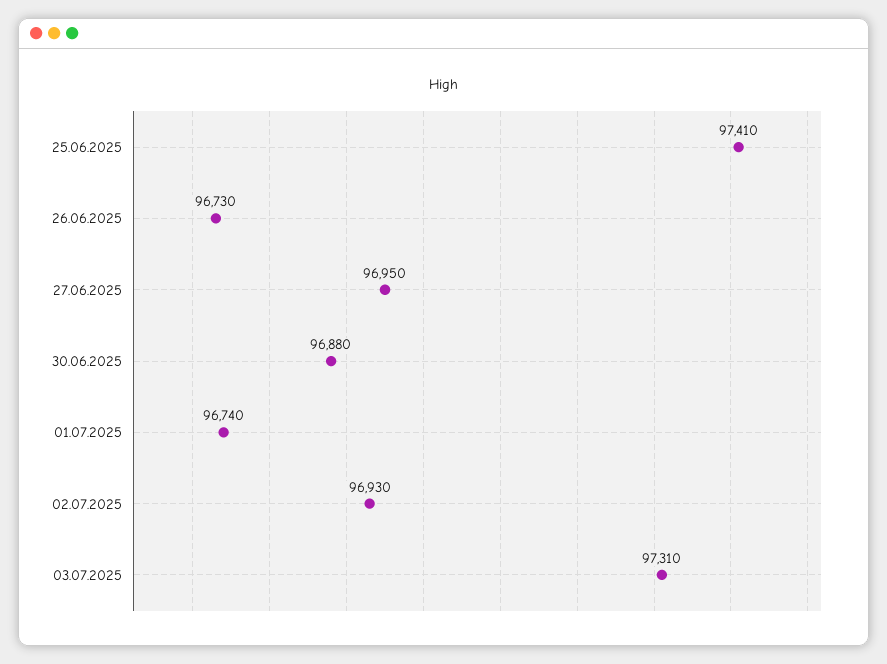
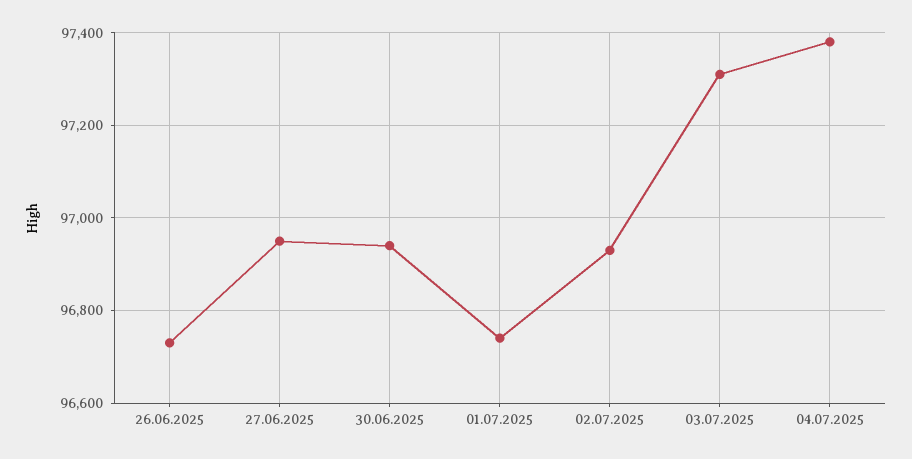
25.06.2025: 97410 -> none
30.06.2025: 96880 -> 96940
04.07.2025: none -> 97380

